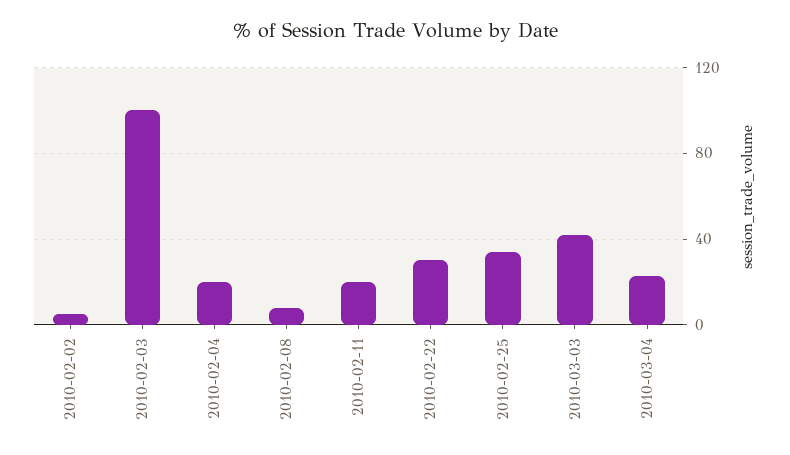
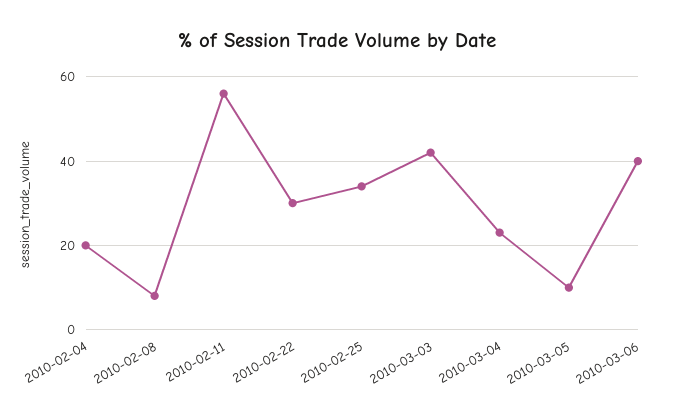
2010-02-02: 5 -> none
2010-02-03: 100 -> none
2010-02-11: 20 -> 55
2010-03-05: none -> 10
2010-03-06: none -> 40

